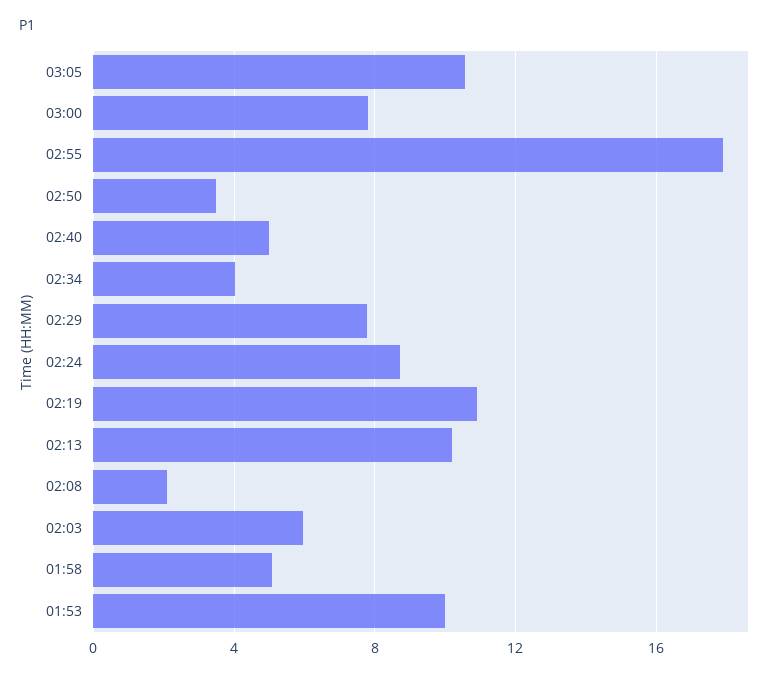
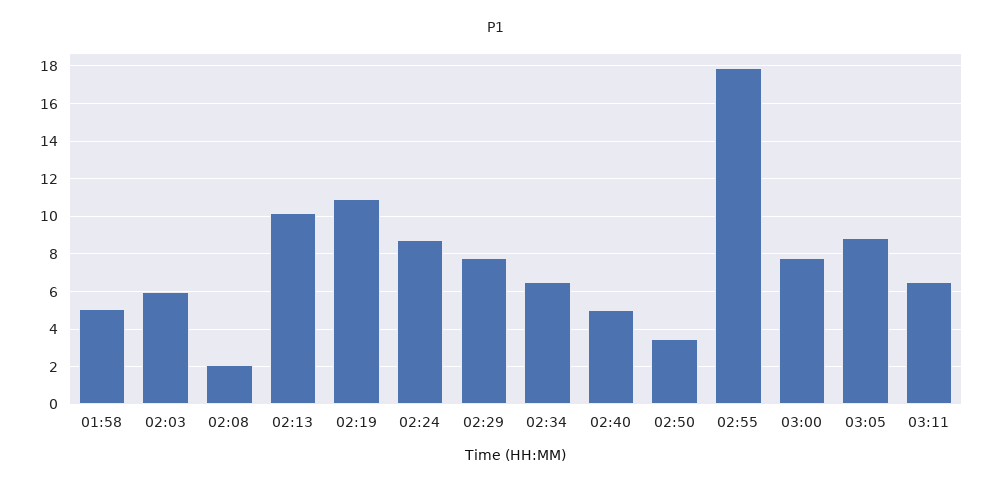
03:05: 10.5 -> 9
02:34: 4 -> 6.5
01:53: 10 -> none
03:11: none -> 6.5

